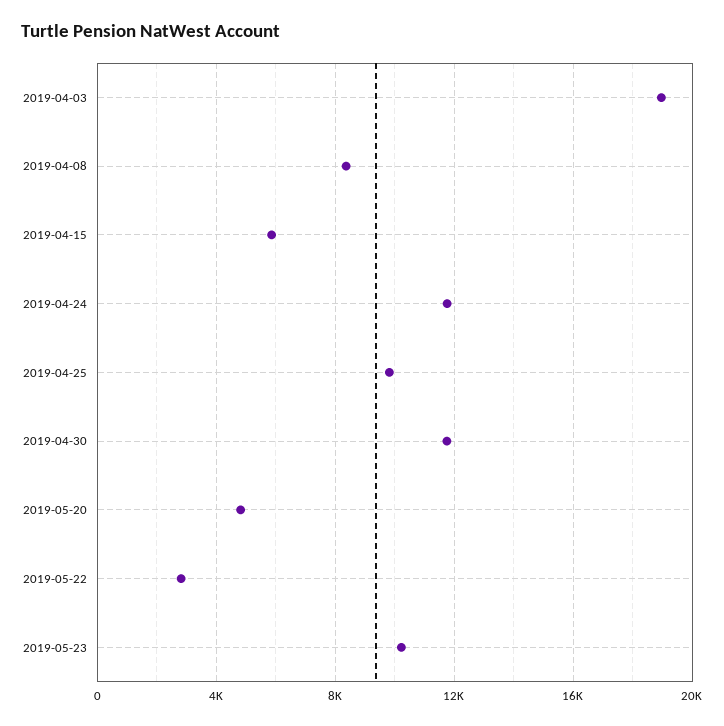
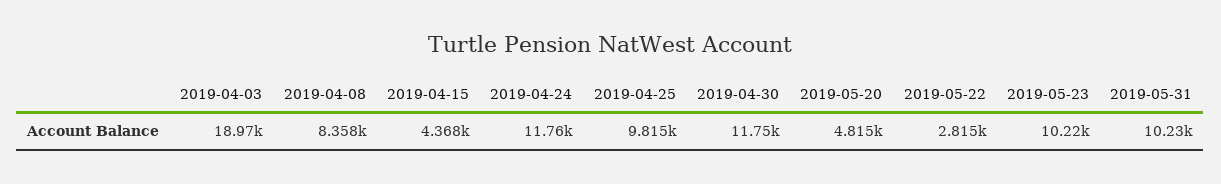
2019-04-15: 6000 -> 4368
2019-05-31: none -> 10230

